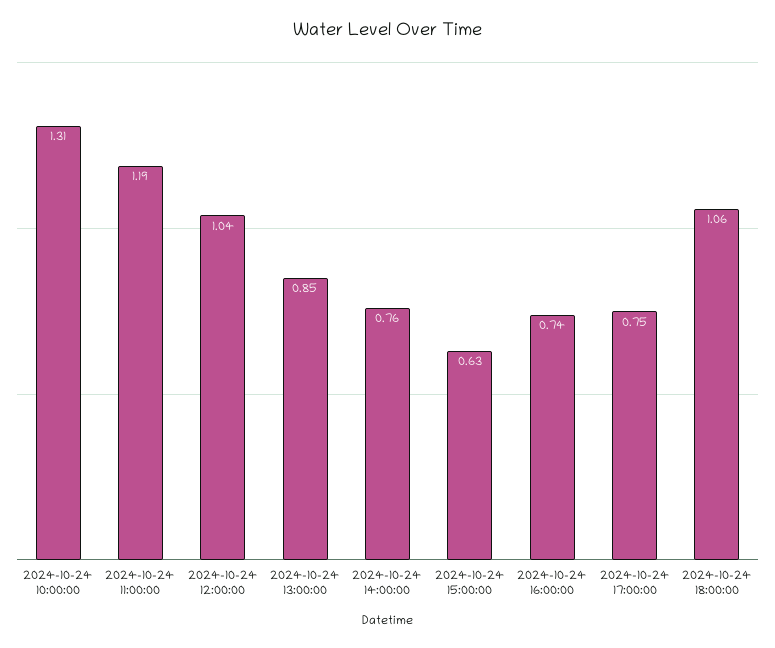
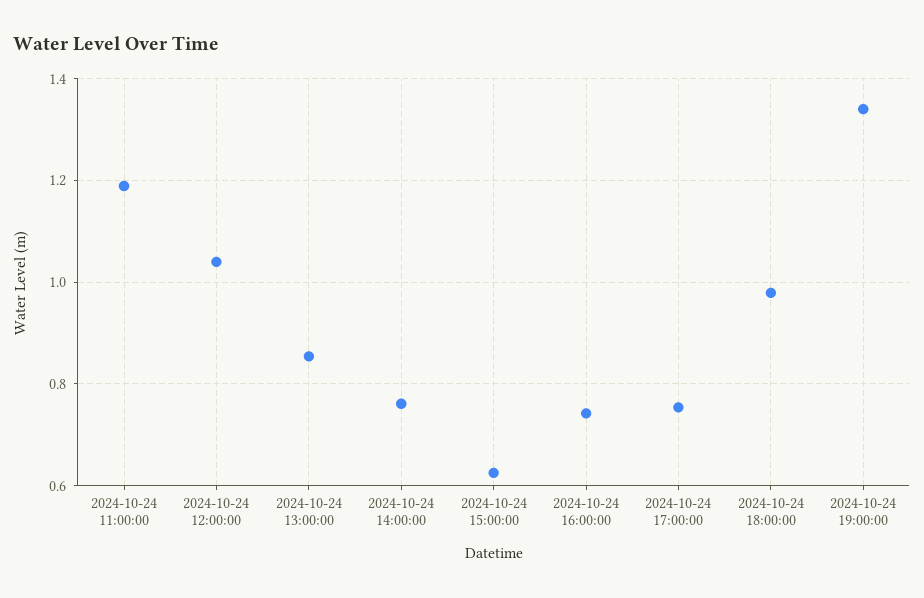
2024-10-24 10:00:00: 1.31 -> none
2024-10-24 18:00:00: 1.06 -> 0.98
2024-10-24 19:00:00: none -> 1.34

